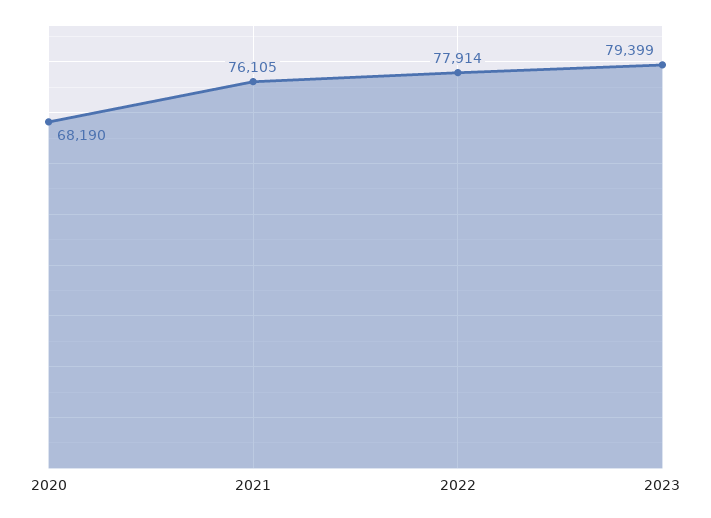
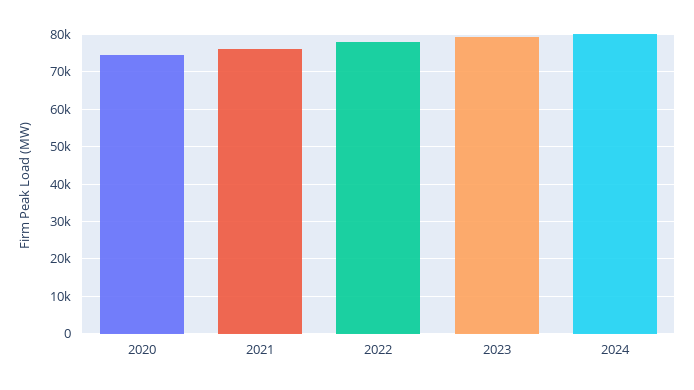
2020: 68190 -> 74000
2024: none -> 80000

